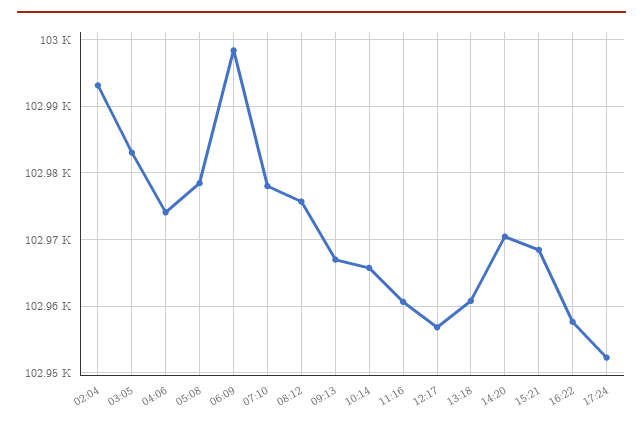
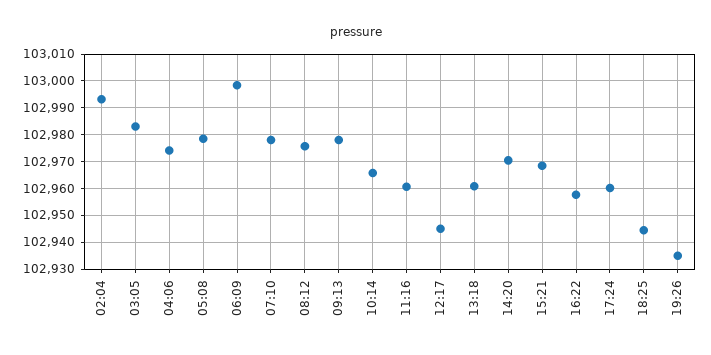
09:13: 102967 -> 102977.5
12:17: 102957 -> 102945
17:24: 102952 -> 102960
18:25: none -> 102945
19:26: none -> 102935

